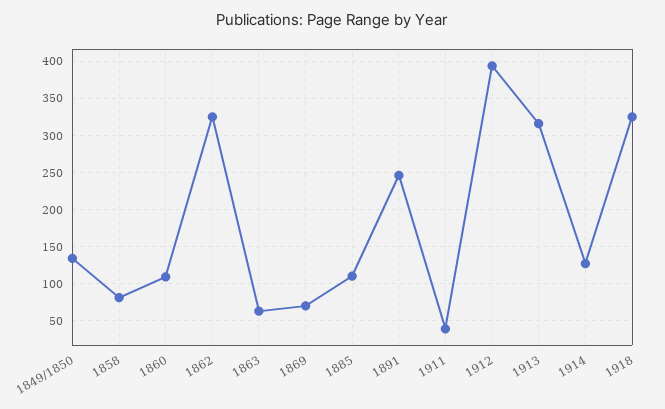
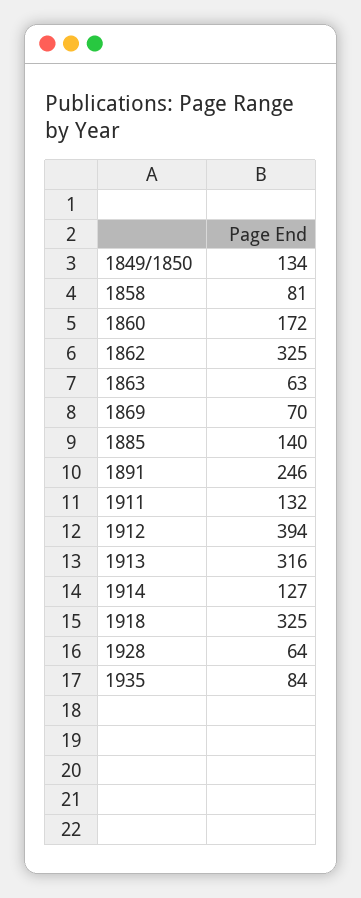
1860: 110 -> 172
1885: 110 -> 140
1911: 40 -> 132
1928: none -> 64
1935: none -> 84

